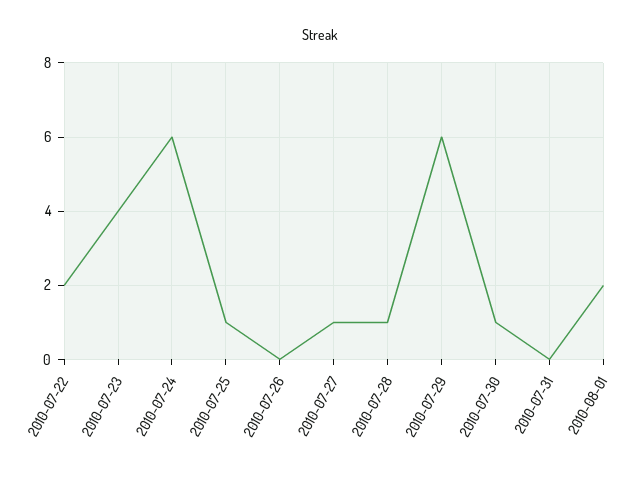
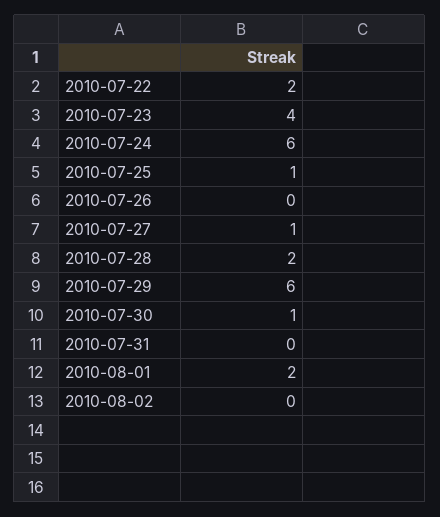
2010-07-28: 1 -> 2
2010-08-02: none -> 0

